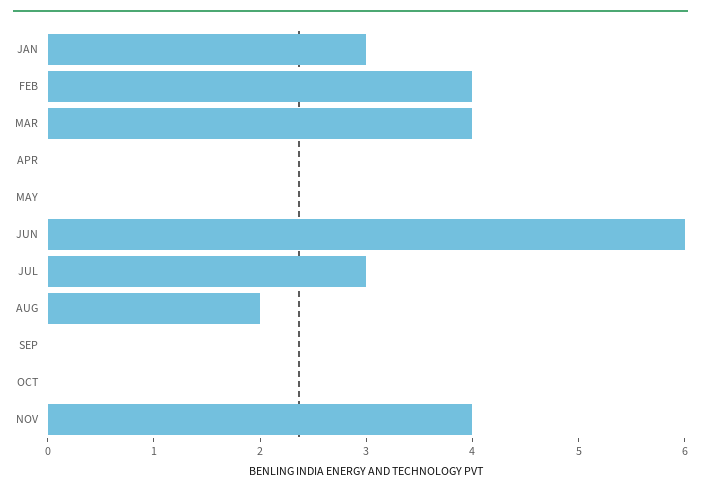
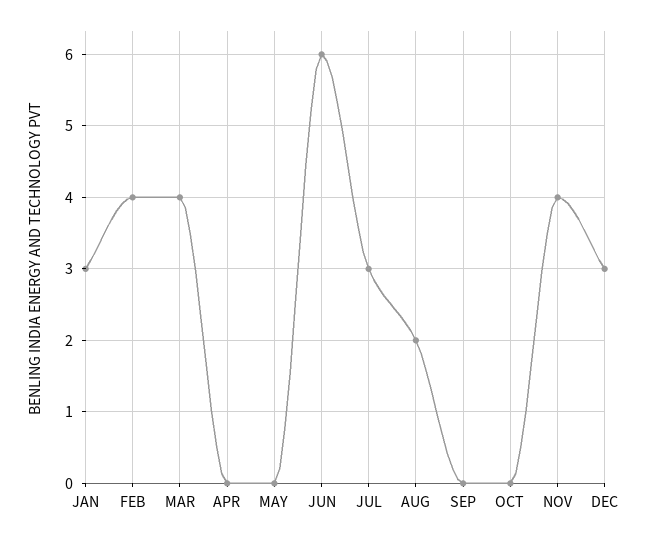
DEC: none -> 3

